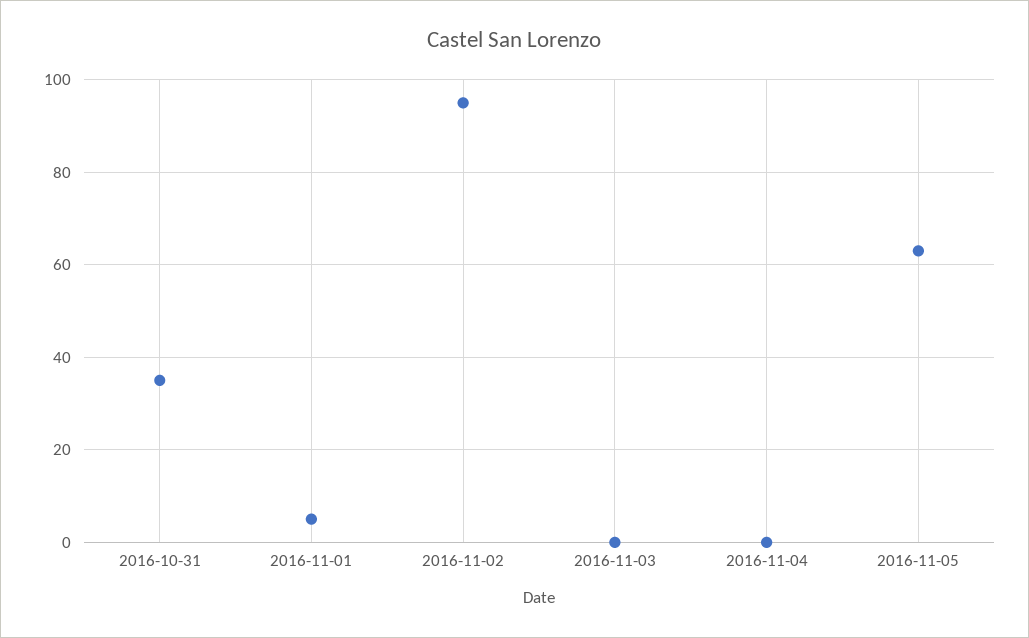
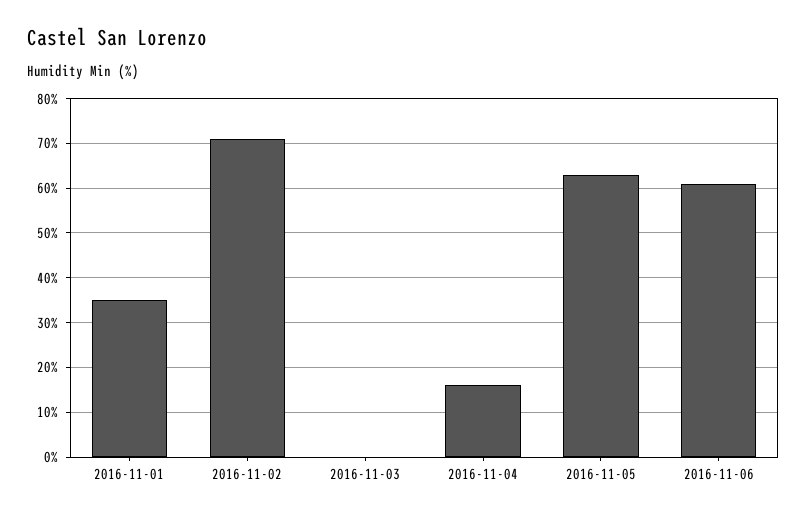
2016-10-31: 35 -> none
2016-11-01: 5 -> 35
2016-11-02: 95 -> 70
2016-11-04: 0 -> 15
2016-11-06: none -> 60

